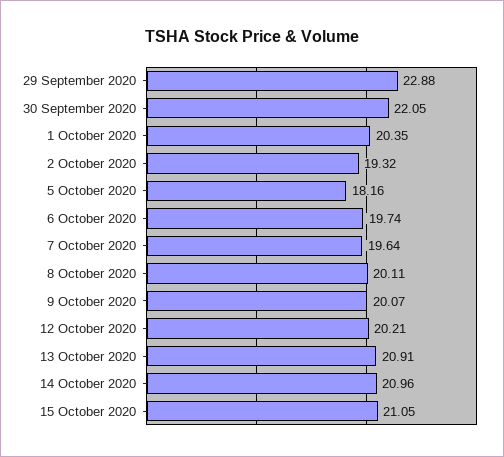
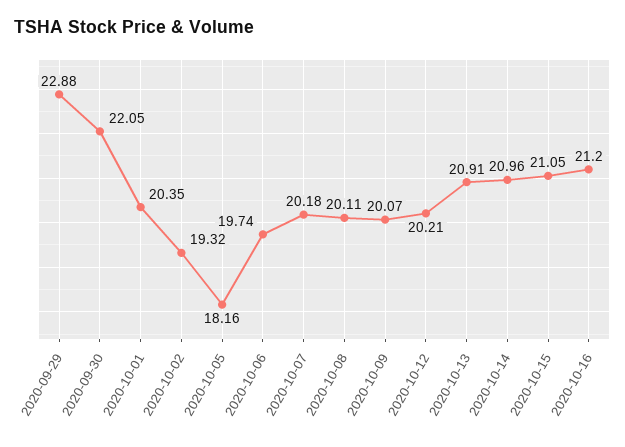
7 October 2020: 19.64 -> 20.18
2020-10-16: none -> 21.2

